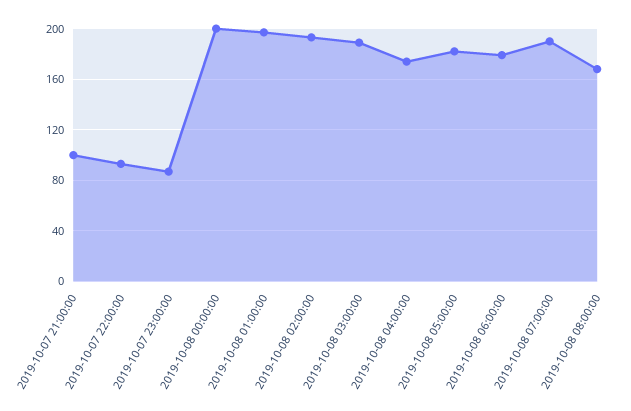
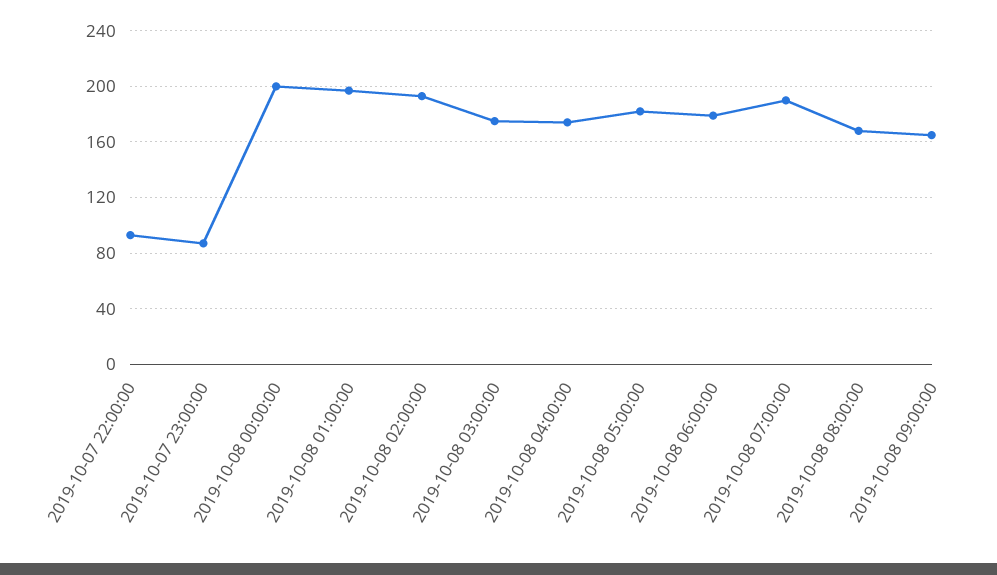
2019-10-07 21:00:00: 100 -> none
2019-10-08 03:00:00: 190 -> 175
2019-10-08 09:00:00: none -> 165

